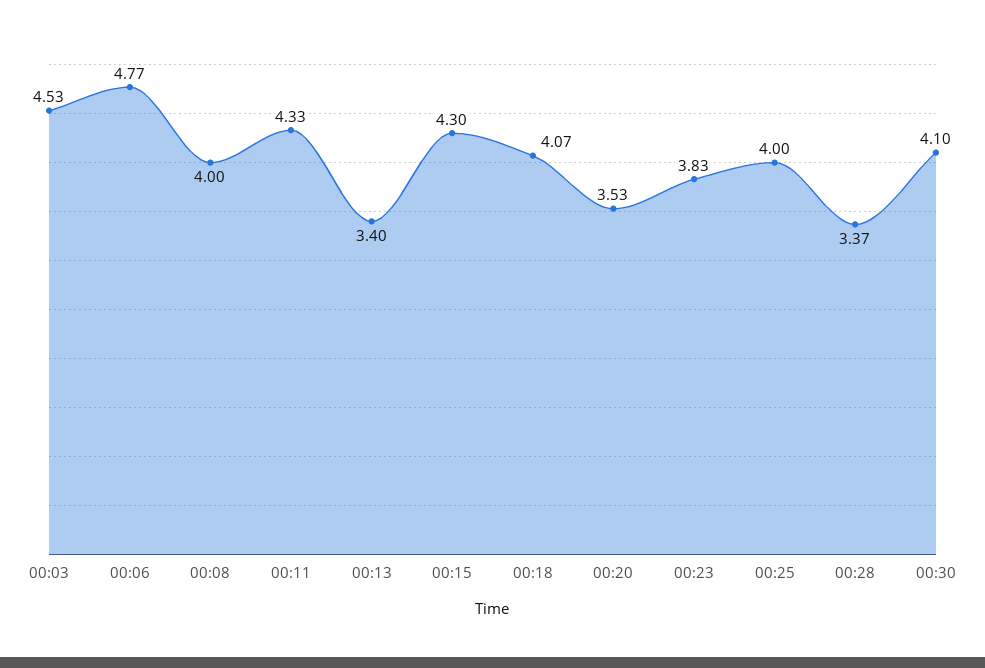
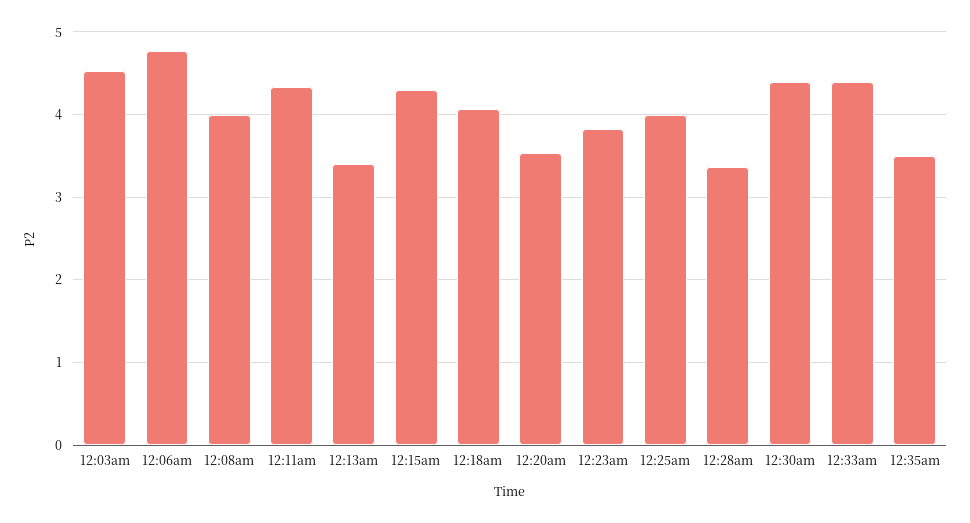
00:30: 4.1 -> 4.4
12:33am: none -> 4.4
12:35am: none -> 3.5

